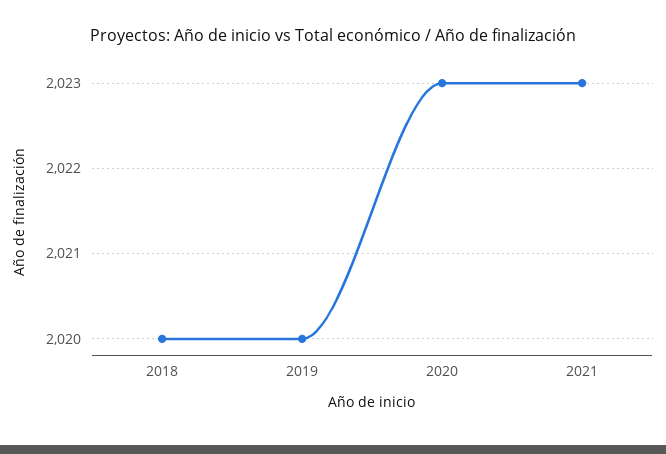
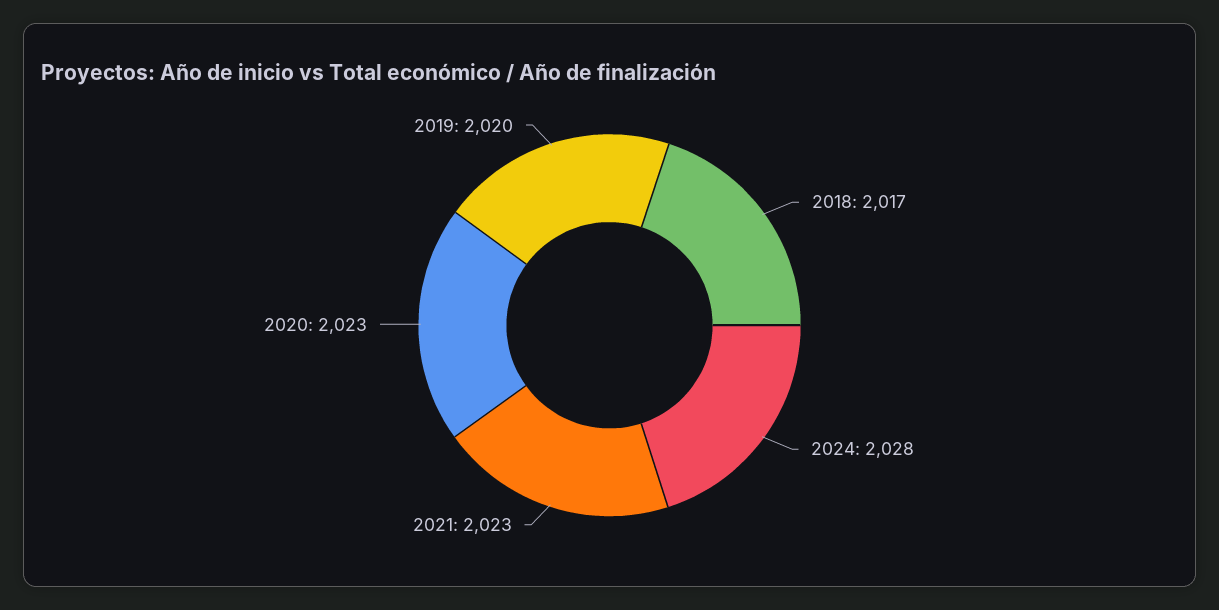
2018: 2020 -> 2017
2024: none -> 2028

